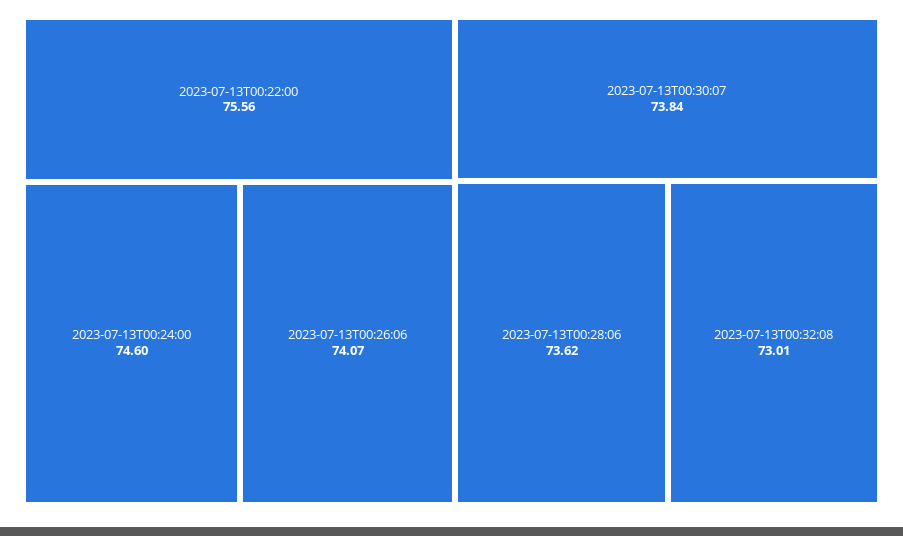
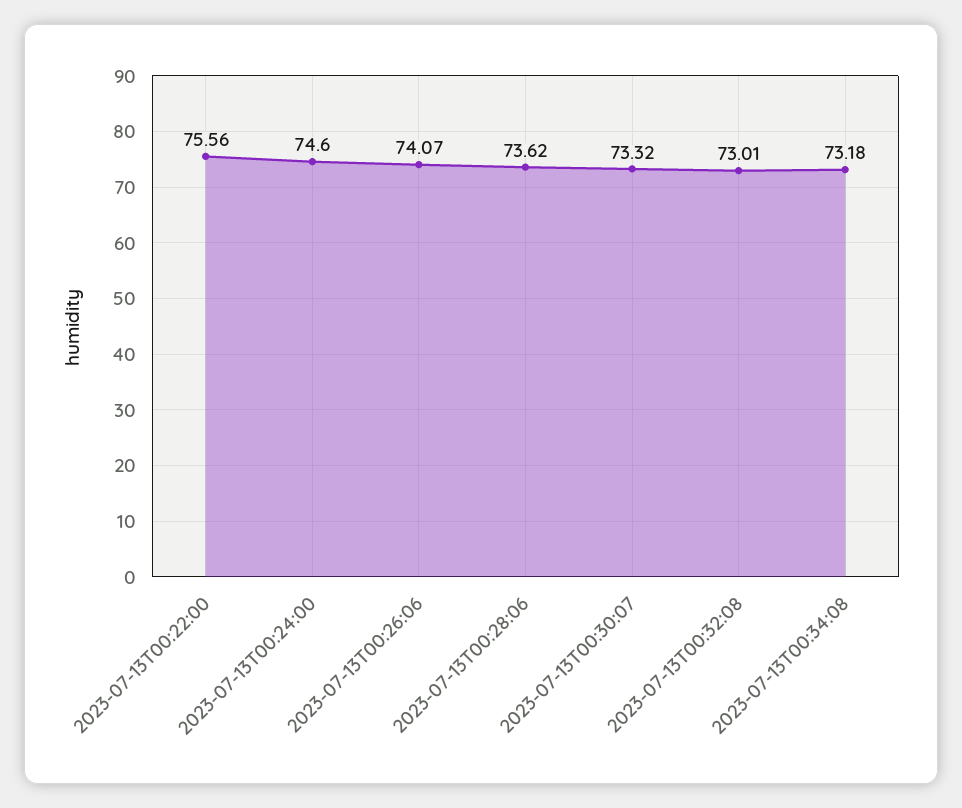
2023-07-13T00:30:07: 73.84 -> 73.32
2023-07-13T00:34:08: none -> 73.18

